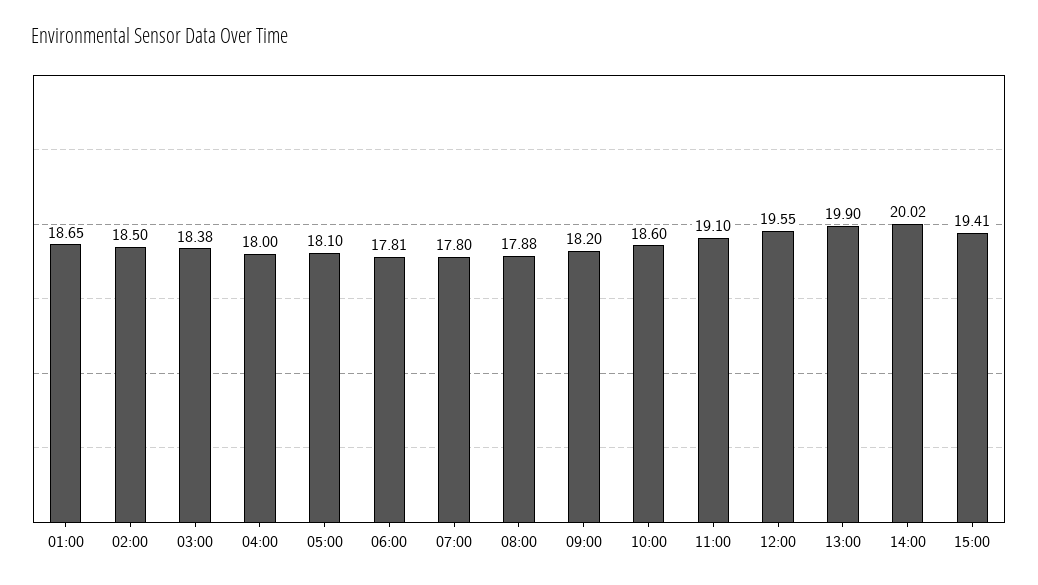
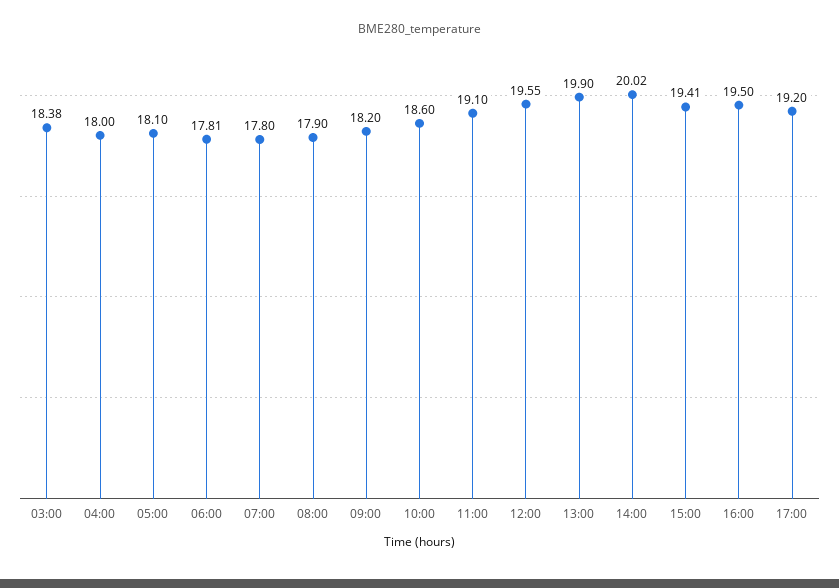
01:00: 18.65 -> none
02:00: 18.5 -> none
08:00: 17.88 -> 17.9
16:00: none -> 19.5
17:00: none -> 19.2

